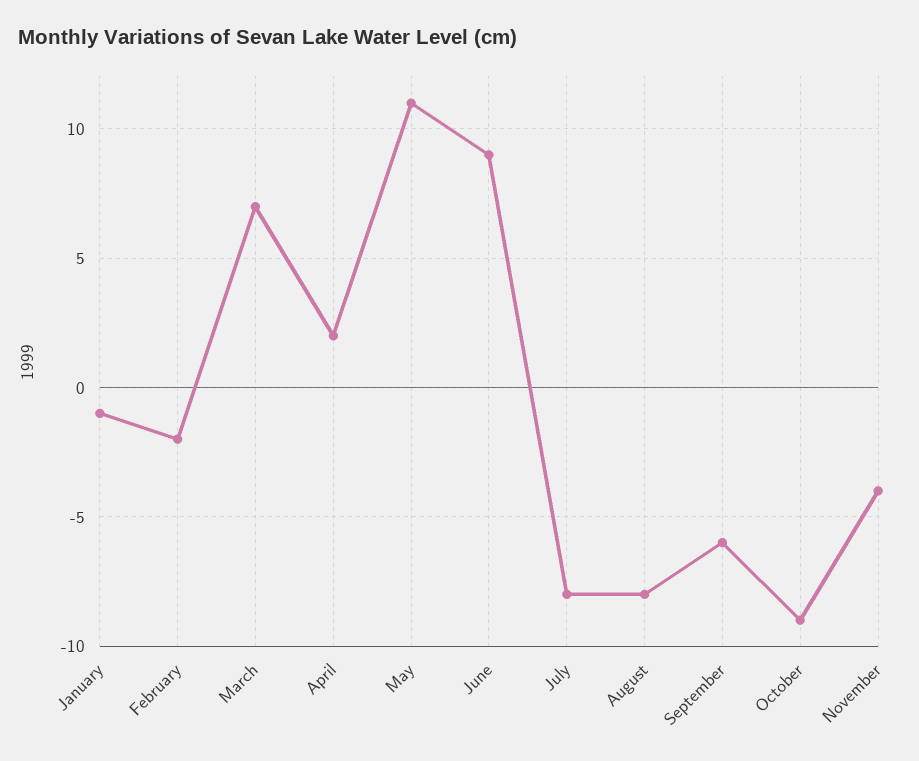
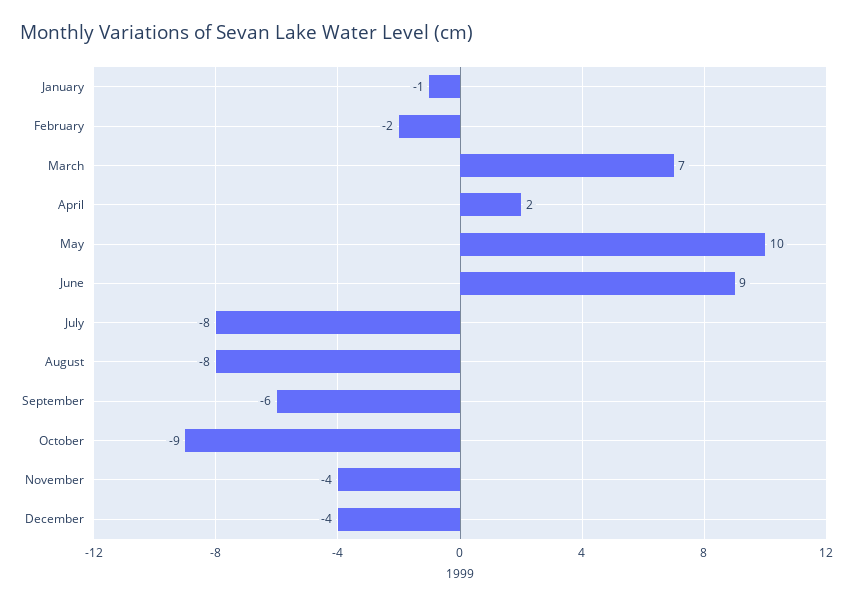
May: 11 -> 10
December: none -> -4

